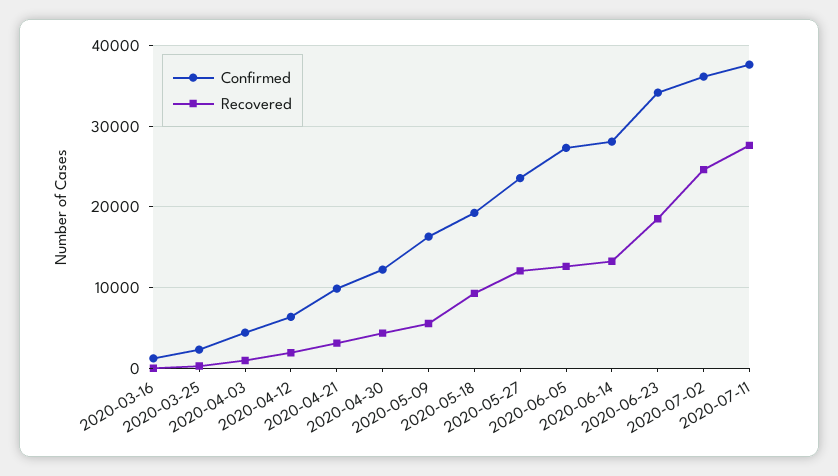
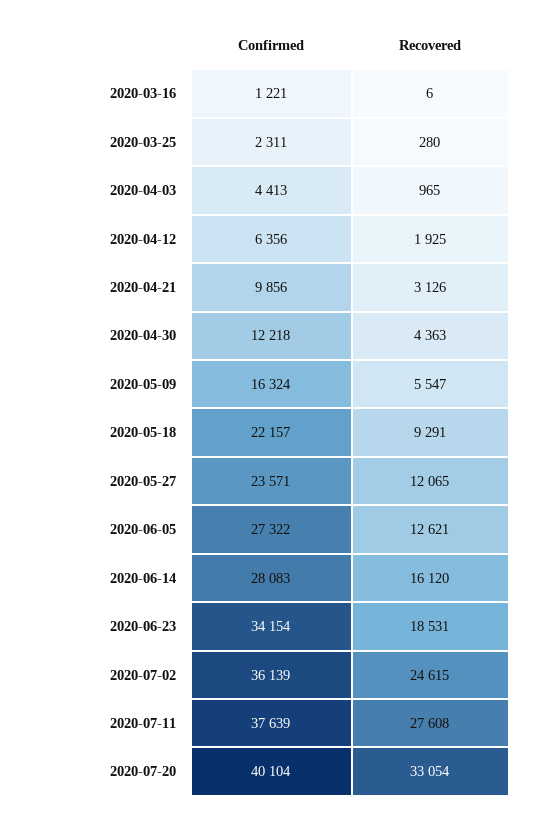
Confirmed, 2020-05-18: 19000 -> 22157
Recovered, 2020-06-14: 13000 -> 16120
Confirmed, 2020-07-20: none -> 40104
Recovered, 2020-07-20: none -> 33054

